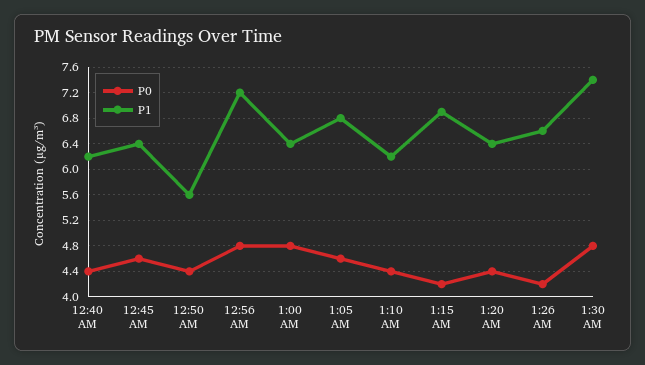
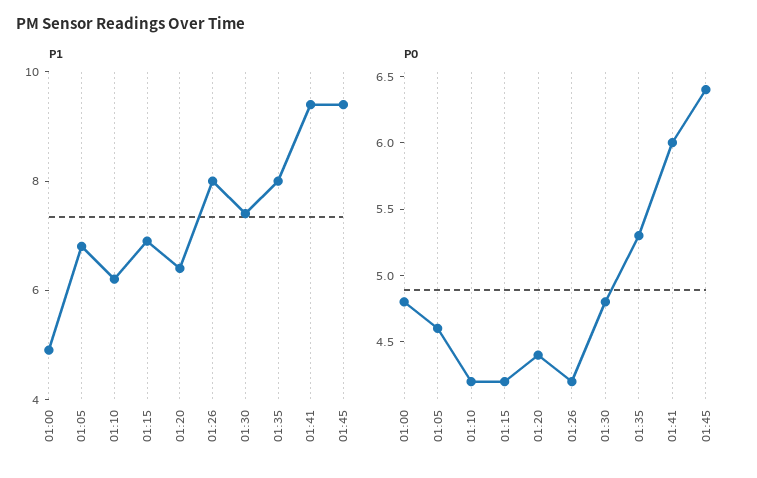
P0, 12:40 AM: 4.4 -> none
P1, 12:40 AM: 6.2 -> none
P0, 12:45 AM: 4.6 -> none
P1, 12:45 AM: 6.4 -> none
P0, 12:50 AM: 4.4 -> none
P1, 12:50 AM: 5.6 -> none
P0, 12:56 AM: 4.8 -> none
P1, 12:56 AM: 7.2 -> none
P1, 1:00 AM: 6.4 -> 5
P0, 1:10 AM: 4.4 -> 4.2
P1, 1:26 AM: 6.6 -> 8
P1, 01:35: none -> 8
P1, 01:41: none -> 9.5
P1, 01:45: none -> 9.5
P0, 01:35: none -> 5.3
P0, 01:41: none -> 6
P0, 01:45: none -> 6.4

